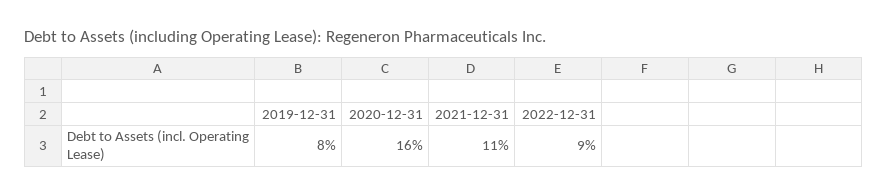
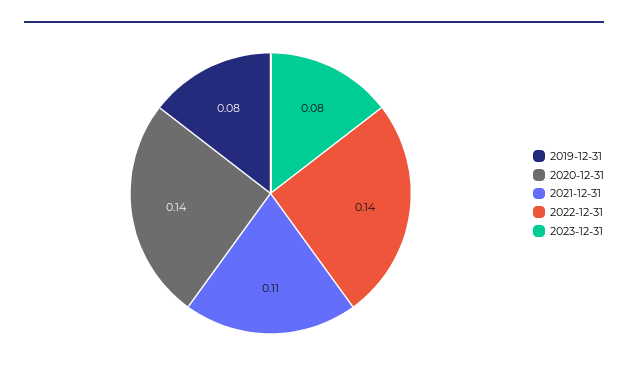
2020-12-31: 0.16 -> 0.14
2022-12-31: 0.09 -> 0.14
2023-12-31: none -> 0.08

